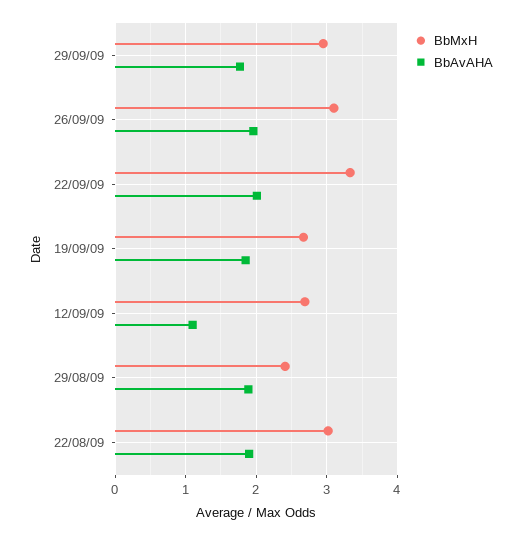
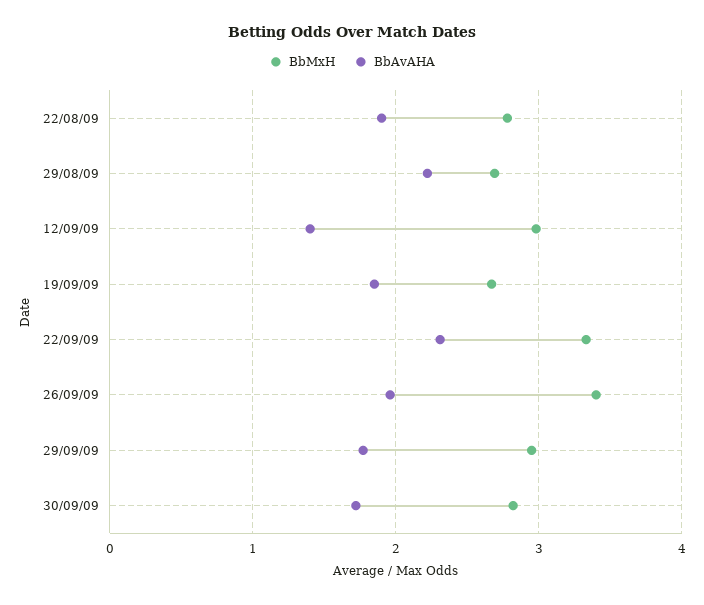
BbMxH, 26/09/09: 3.1 -> 3.4
BbAvAHA, 22/09/09: 2 -> 2.3
BbMxH, 12/09/09: 2.7 -> 3
BbAvAHA, 12/09/09: 1.1 -> 1.4
BbMxH, 29/08/09: 2.4 -> 2.7
BbAvAHA, 29/08/09: 1.9 -> 2.2
BbMxH, 22/08/09: 3 -> 2.8
BbMxH, 30/09/09: none -> 2.8
BbAvAHA, 30/09/09: none -> 1.7

